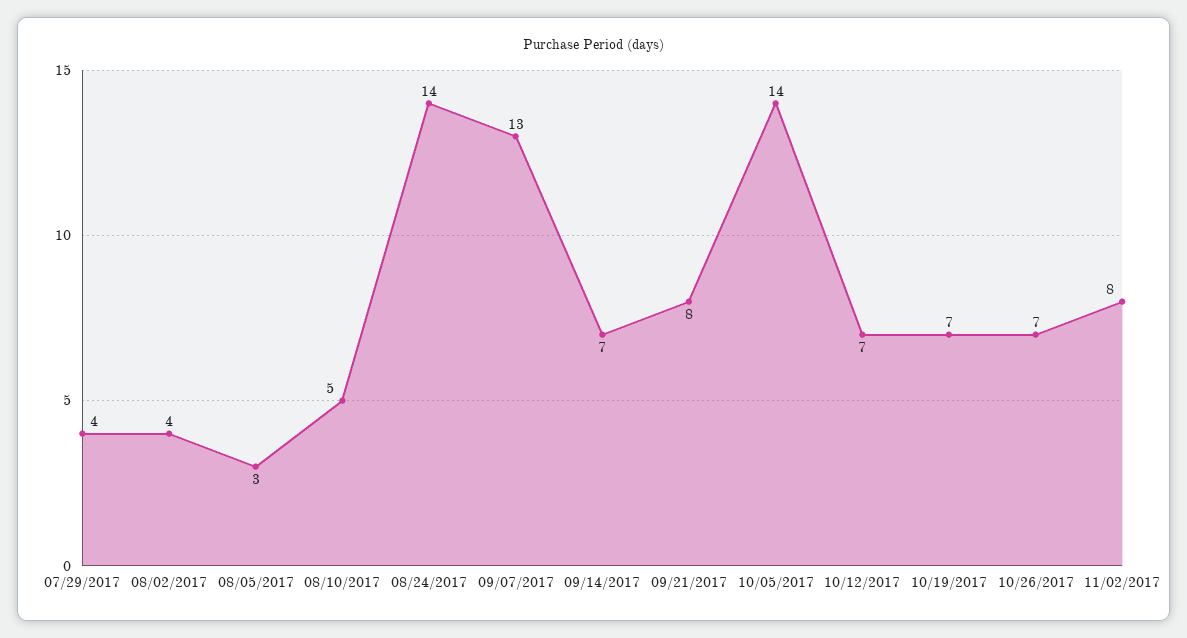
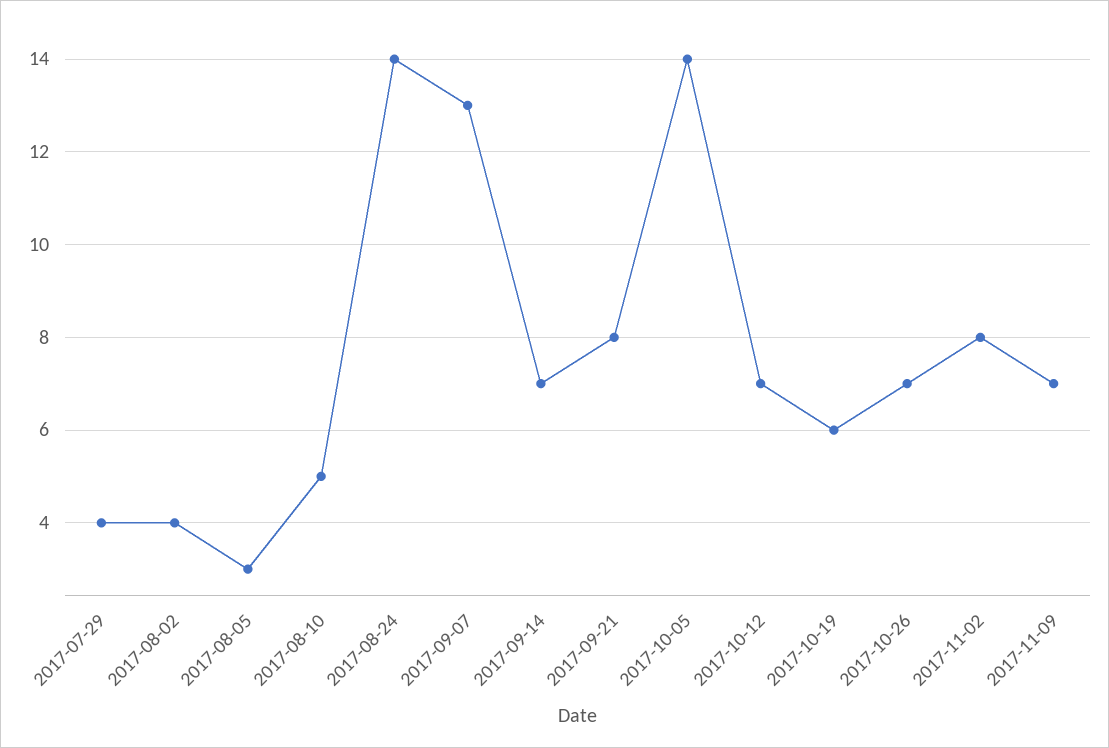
10/19/2017: 7 -> 6
2017-11-09: none -> 7

